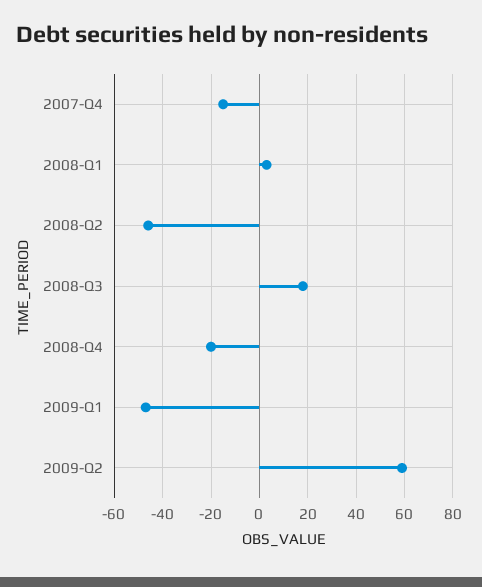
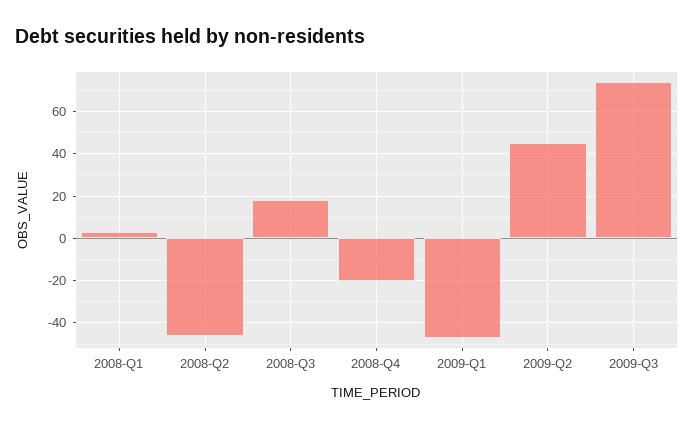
2007-Q4: -15 -> none
2009-Q2: 60 -> 45
2009-Q3: none -> 75

